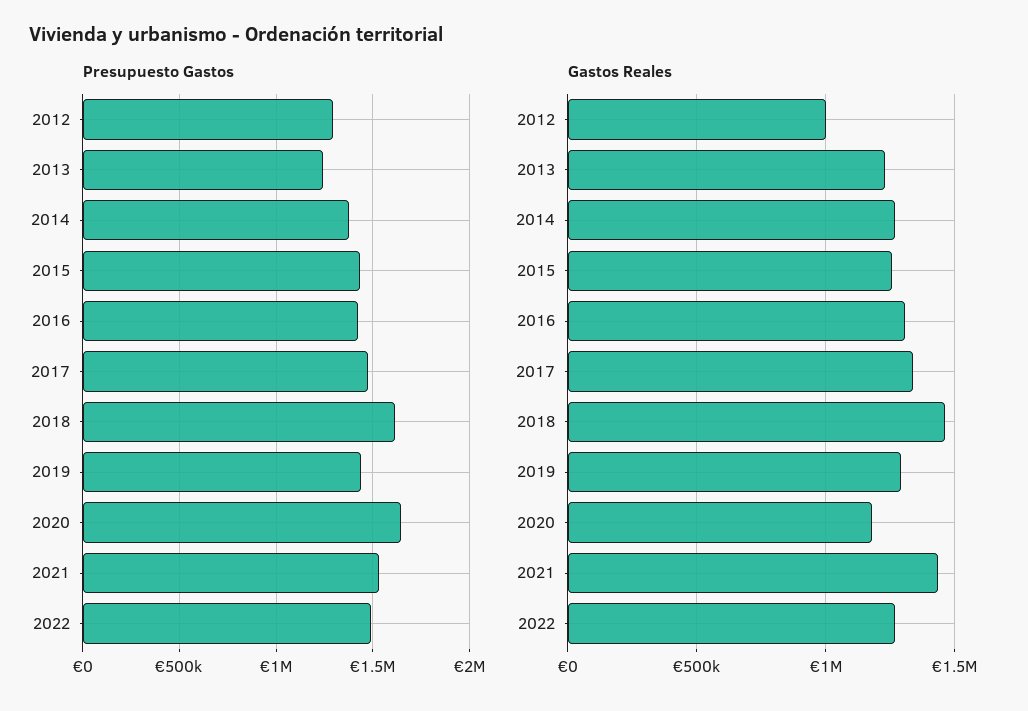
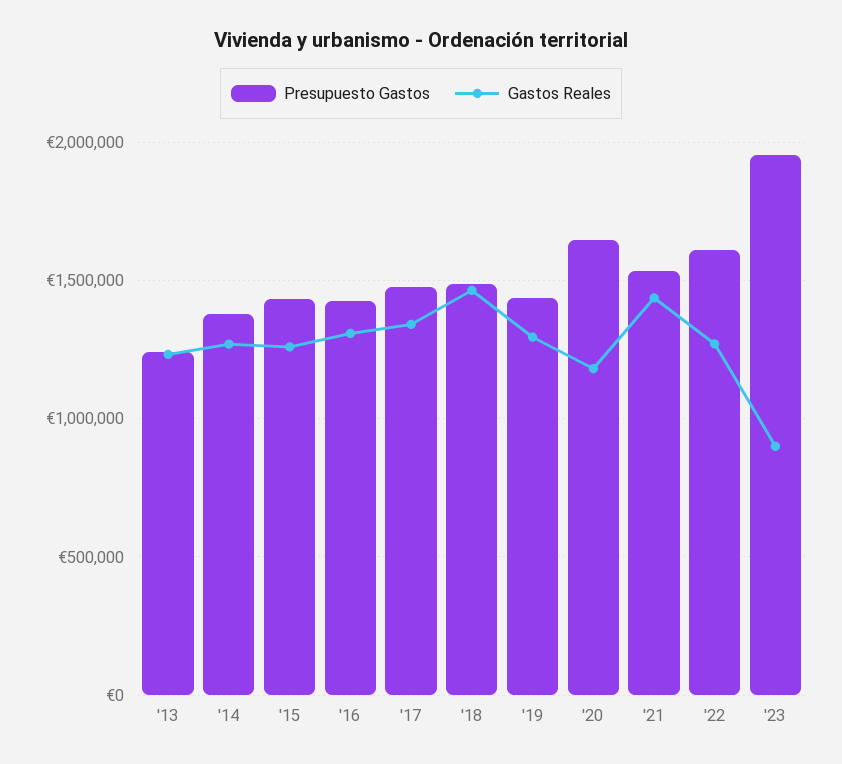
Presupuesto Gastos, 2012: 1300000 -> none
Presupuesto Gastos, 2018: 1600000 -> 1500000
Presupuesto Gastos, 2022: 1500000 -> 1600000
Gastos Reales, 2012: 1000000 -> none
Presupuesto Gastos, '23: none -> 1950000
Gastos Reales, '23: none -> 900000

